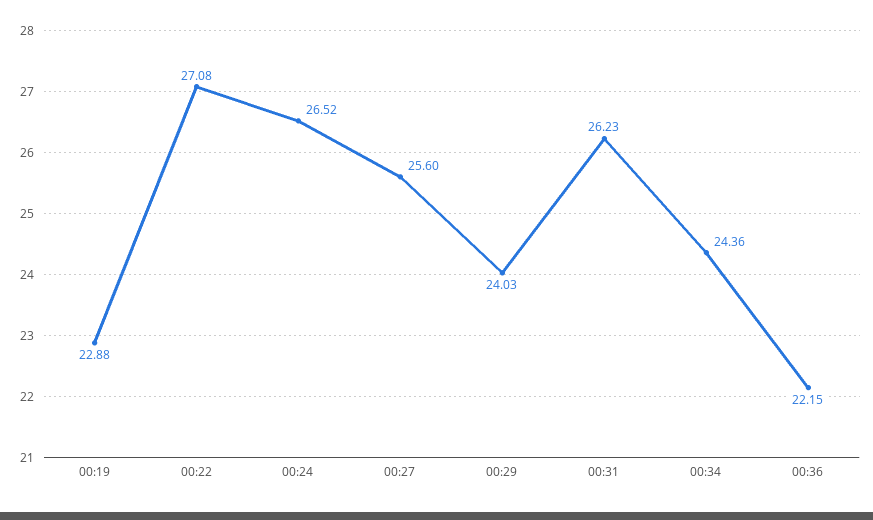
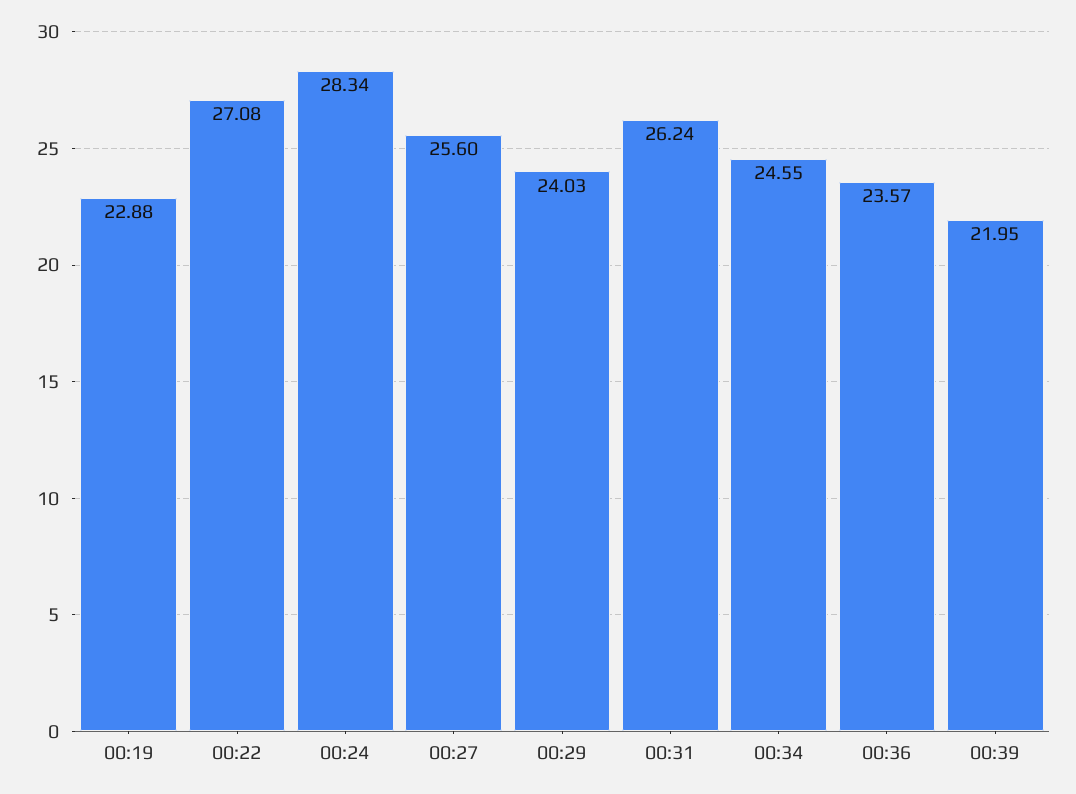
00:24: 26.52 -> 28.34
00:31: 26.23 -> 26.24
00:34: 24.36 -> 24.55
00:36: 22.15 -> 23.57
00:39: none -> 21.95

